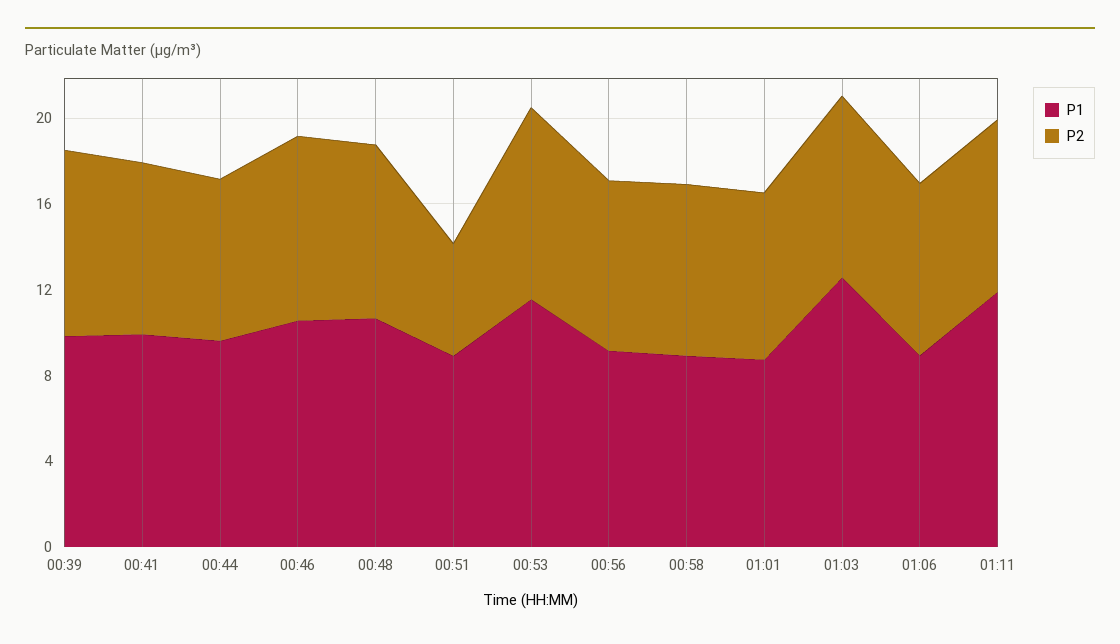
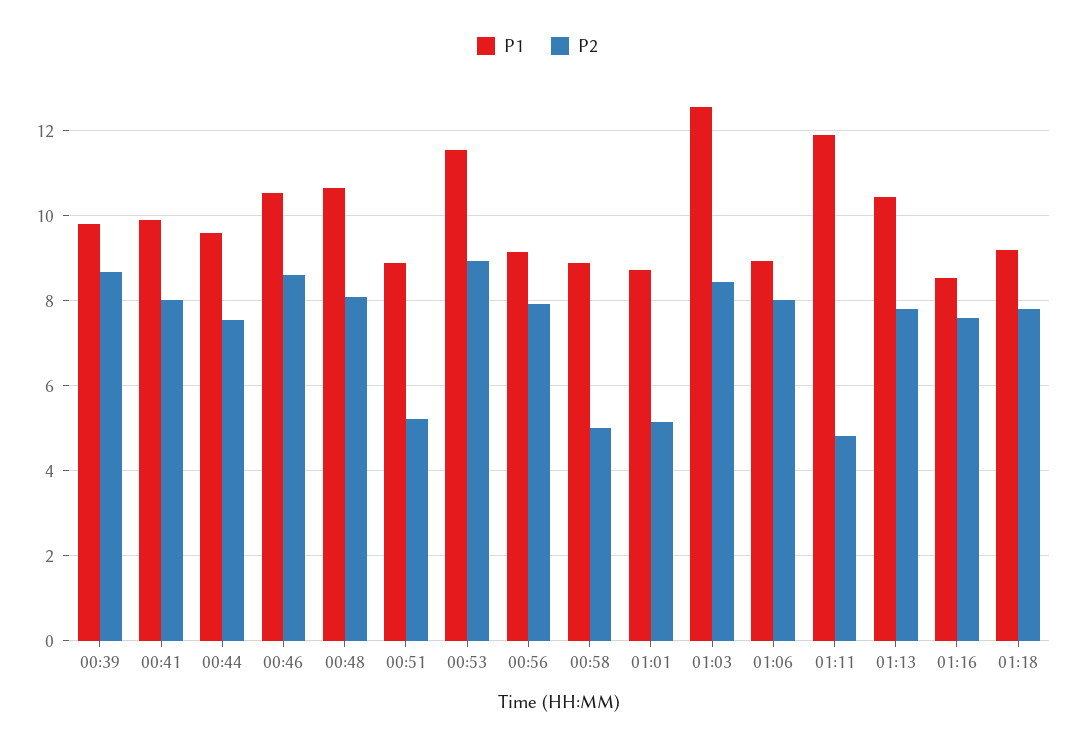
P2, 00:58: 8 -> 5
P2, 01:01: 8 -> 5.2
P2, 01:11: 8 -> 4.8
P1, 01:13: none -> 10.4
P2, 01:13: none -> 7.8
P1, 01:16: none -> 8.6
P2, 01:16: none -> 7.6
P1, 01:18: none -> 9.2
P2, 01:18: none -> 7.8

